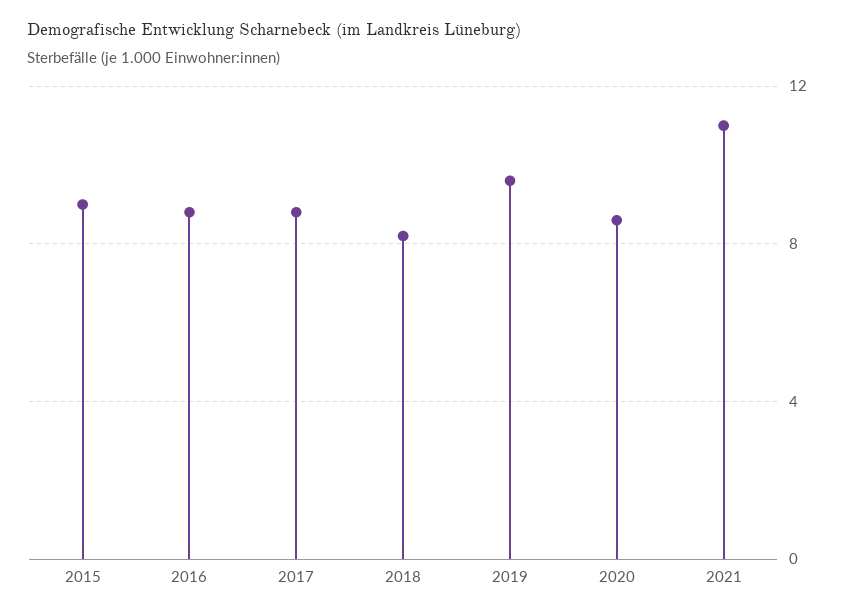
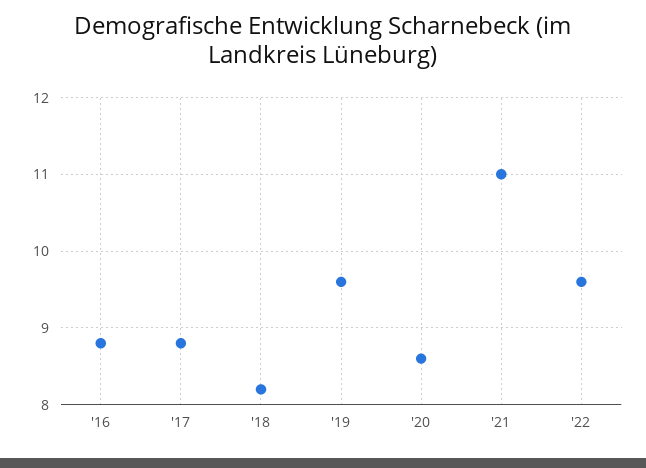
2015: 9 -> none
'22: none -> 9.6

